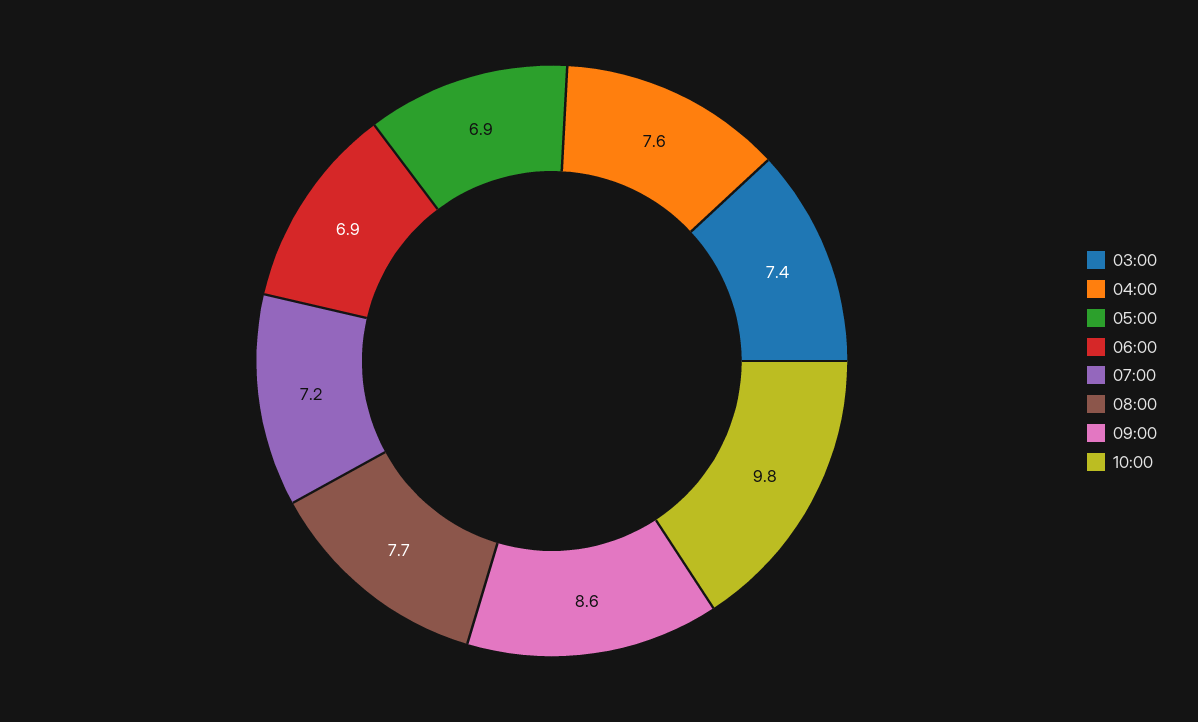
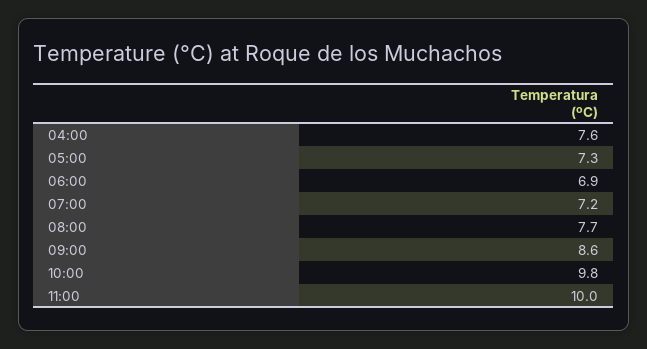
03:00: 7.4 -> none
05:00: 6.9 -> 7.3
11:00: none -> 10

